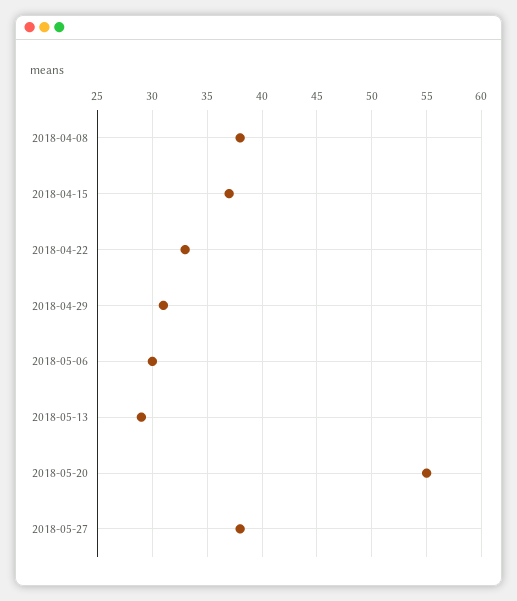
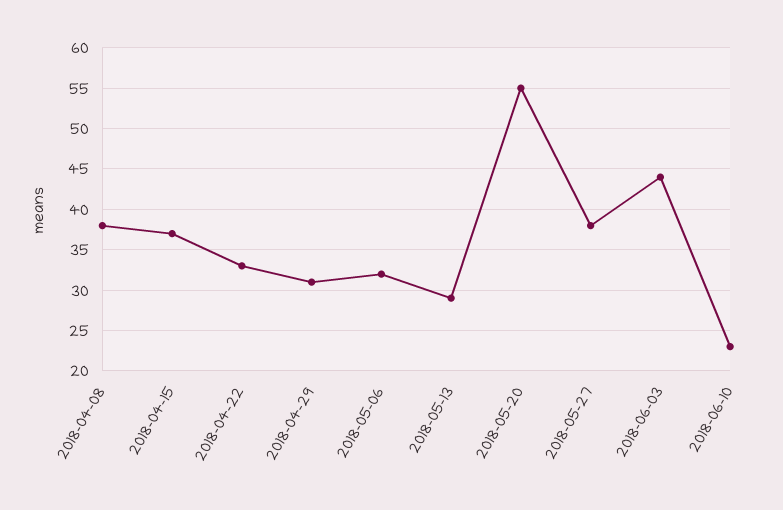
2018-05-06: 30 -> 32
2018-06-03: none -> 44
2018-06-10: none -> 23

